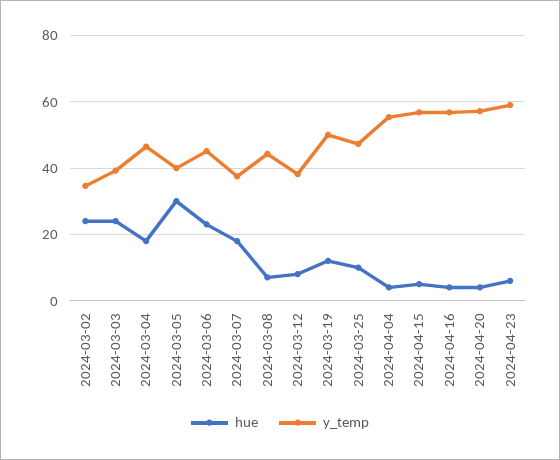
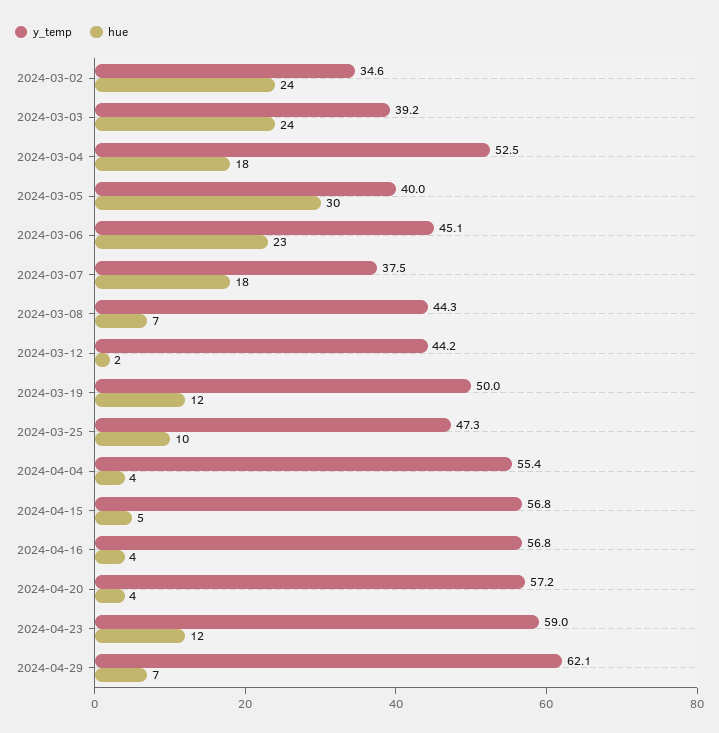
y_temp, 2024-03-04: 46 -> 52.5
hue, 2024-03-12: 8 -> 2
y_temp, 2024-03-12: 38 -> 44.2
hue, 2024-04-23: 6 -> 12
y_temp, 2024-04-29: none -> 62.1
hue, 2024-04-29: none -> 7

